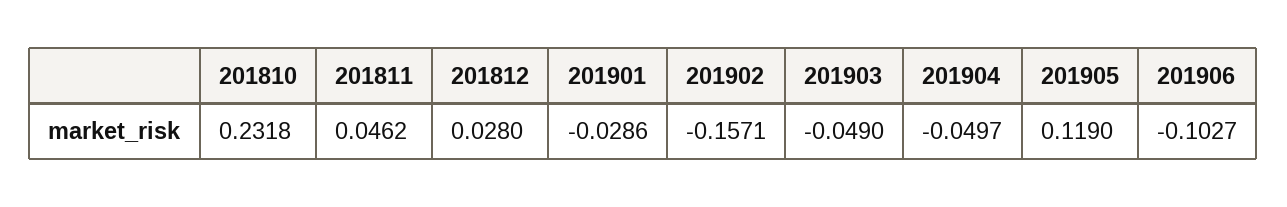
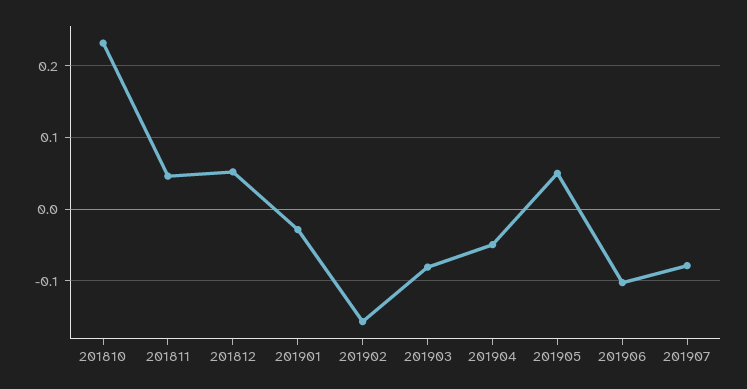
201812: 0.028 -> 0.05
201903: -0.049 -> -0.08
201905: 0.119 -> 0.05
201907: none -> -0.08

